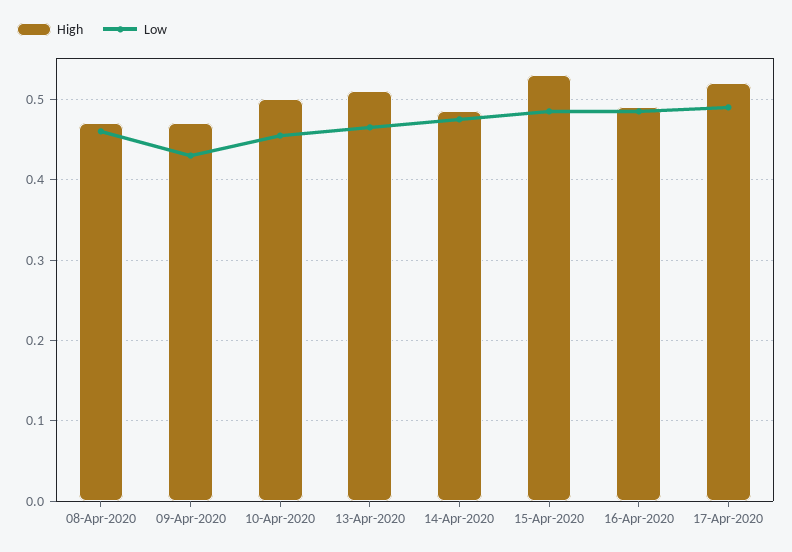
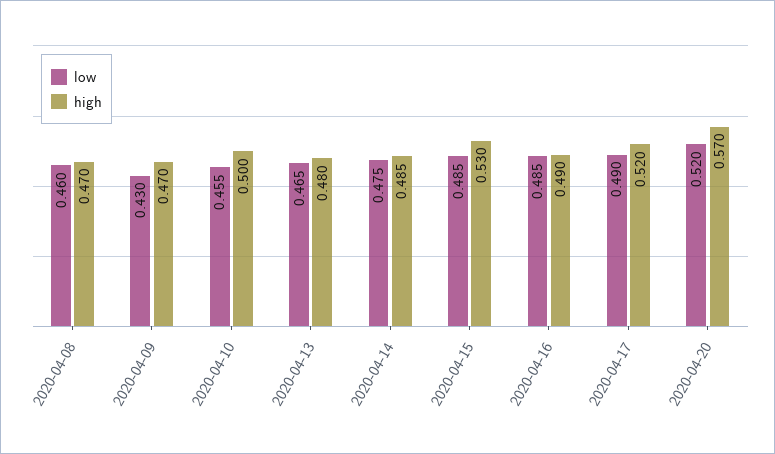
High, 13-Apr-2020: 0.51 -> 0.48
Low, 2020-04-20: none -> 0.52
High, 2020-04-20: none -> 0.57

